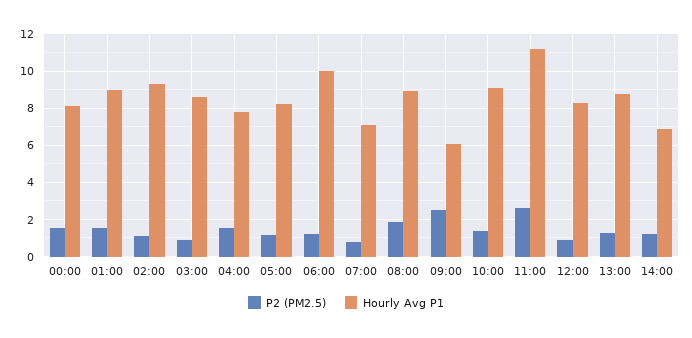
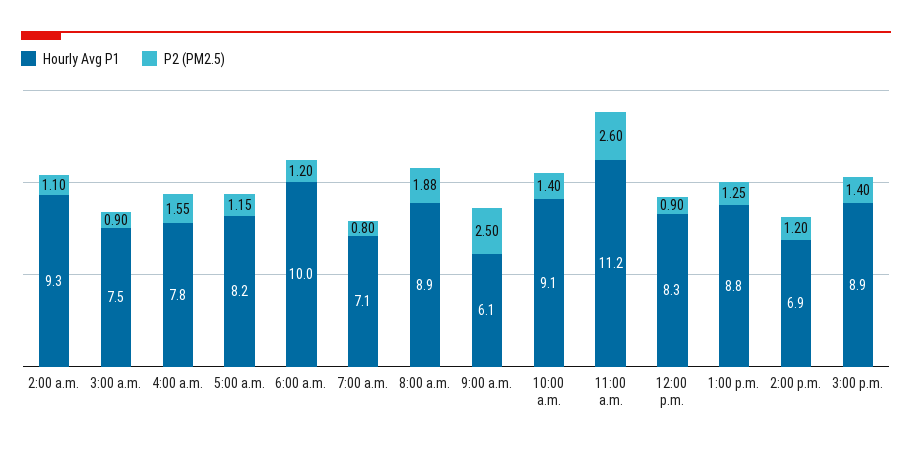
P2 (PM2.5), 00:00: 1.5 -> none
Hourly Avg P1, 00:00: 8 -> none
P2 (PM2.5), 01:00: 1.5 -> none
Hourly Avg P1, 01:00: 9 -> none
Hourly Avg P1, 03:00: 8.5 -> 7.5
Hourly Avg P1, 3:00 p.m.: none -> 8.9
P2 (PM2.5), 3:00 p.m.: none -> 1.4

